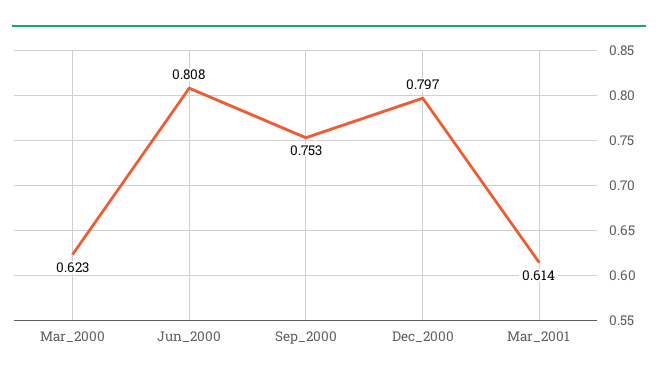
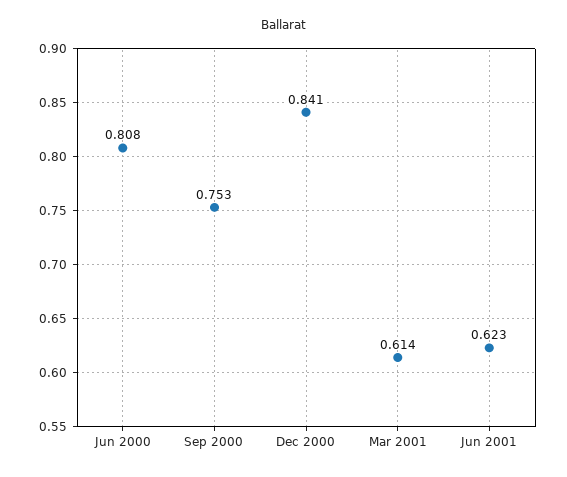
Mar_2000: 0.623 -> none
Dec_2000: 0.797 -> 0.841
Jun 2001: none -> 0.623

